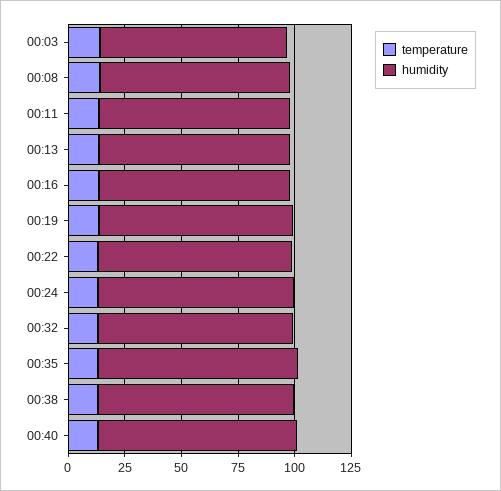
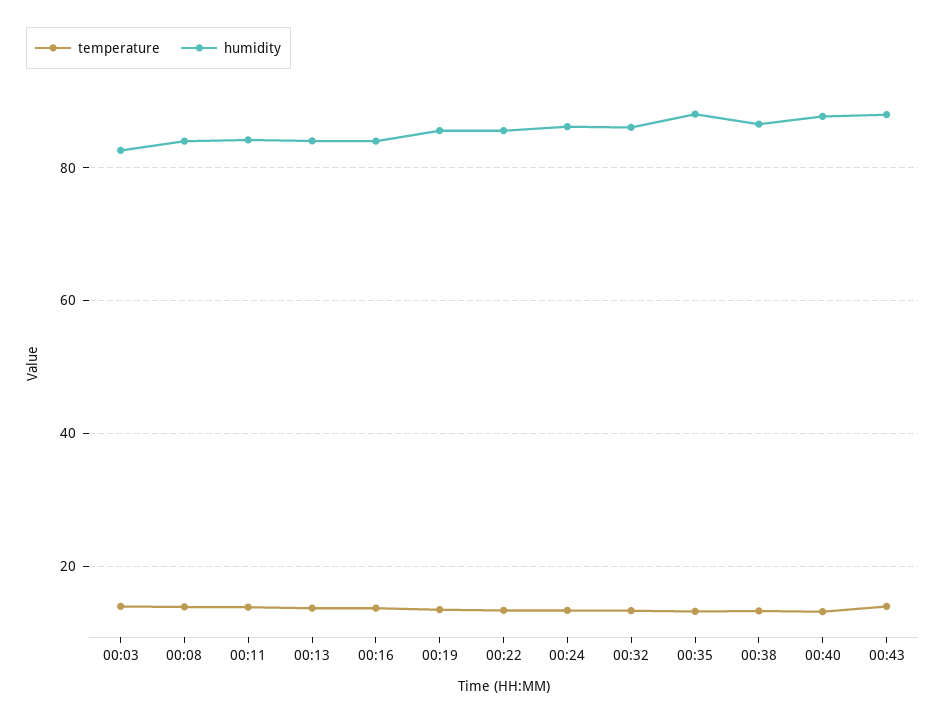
temperature, 00:43: none -> 14
humidity, 00:43: none -> 88

